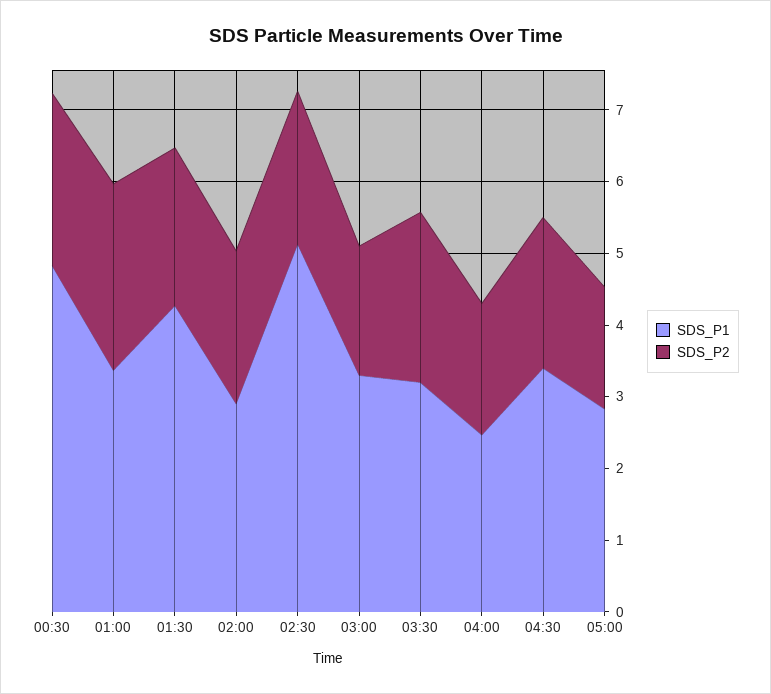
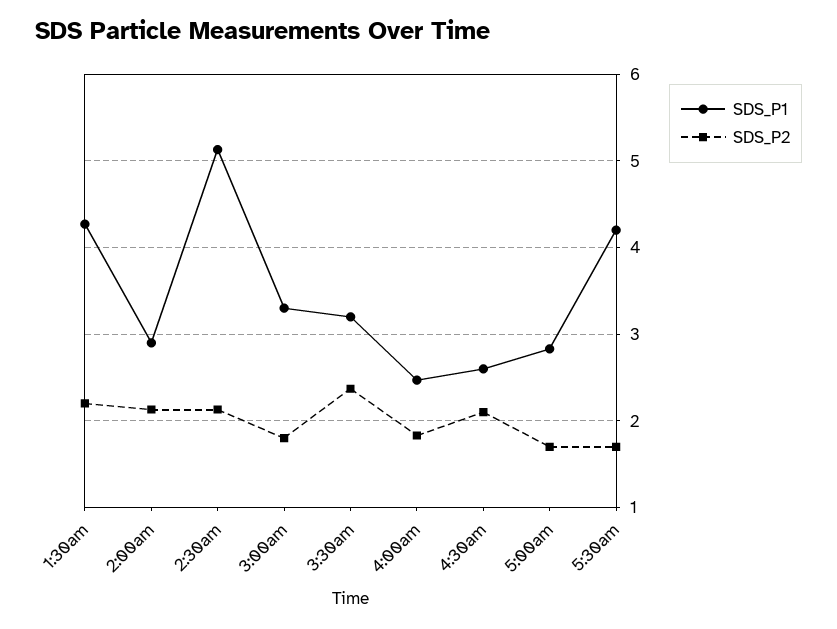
SDS_P1, 00:30: 4.8 -> none
SDS_P2, 00:30: 2.4 -> none
SDS_P1, 01:00: 3.4 -> none
SDS_P2, 01:00: 2.6 -> none
SDS_P1, 04:30: 3.4 -> 2.6
SDS_P1, 5:30am: none -> 4.2
SDS_P2, 5:30am: none -> 1.7

